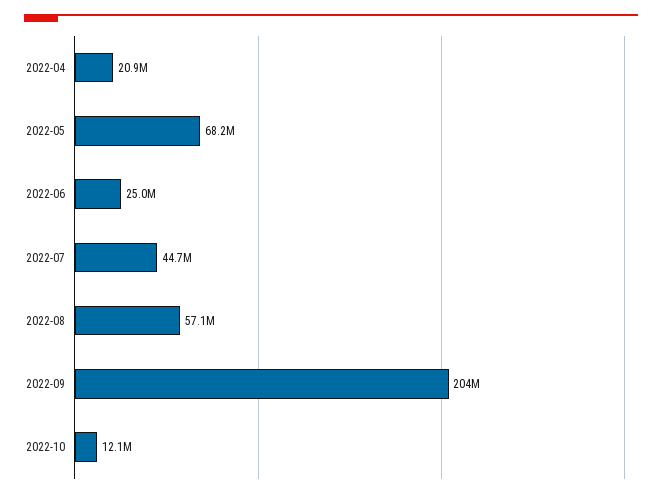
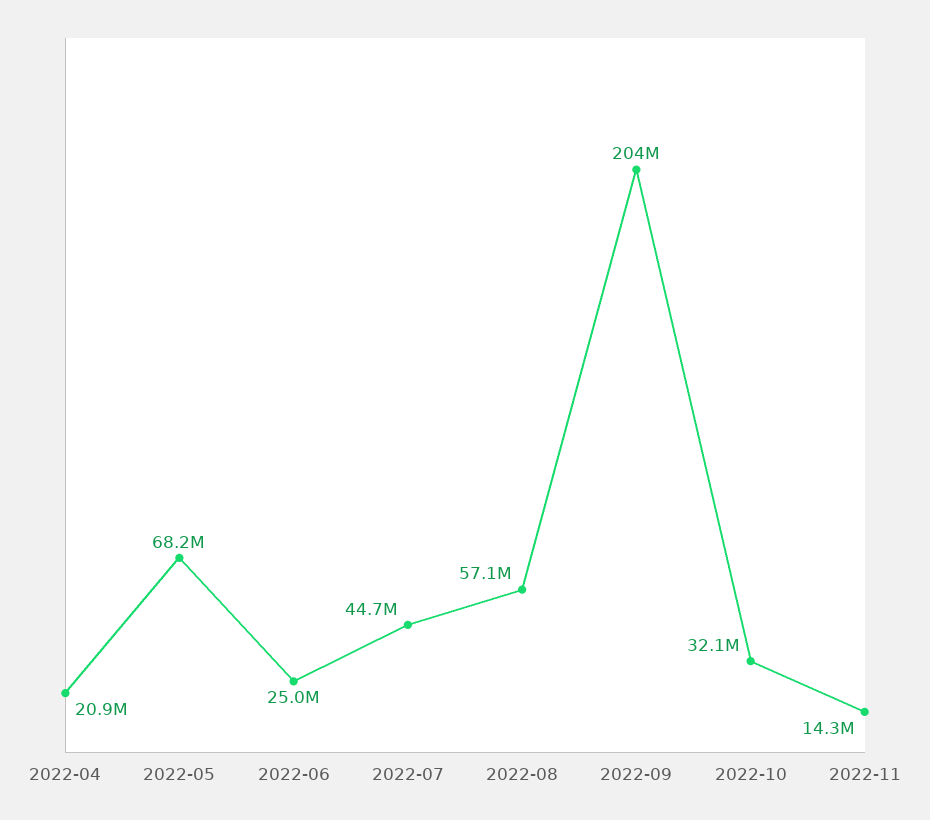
2022-10: 12100000 -> 32100000
2022-11: none -> 14300000

